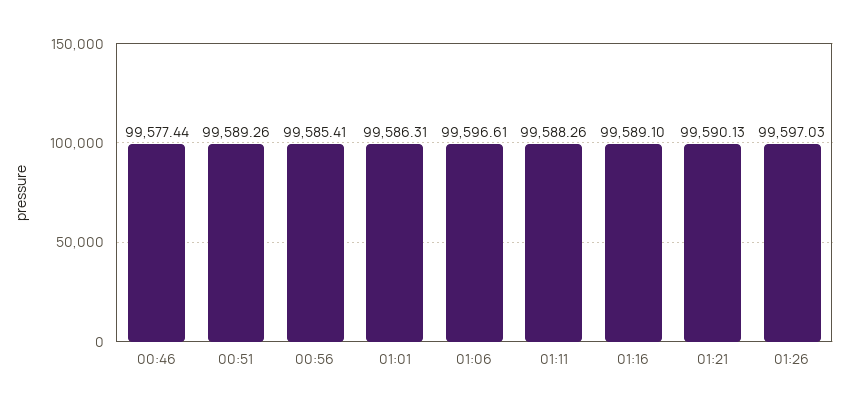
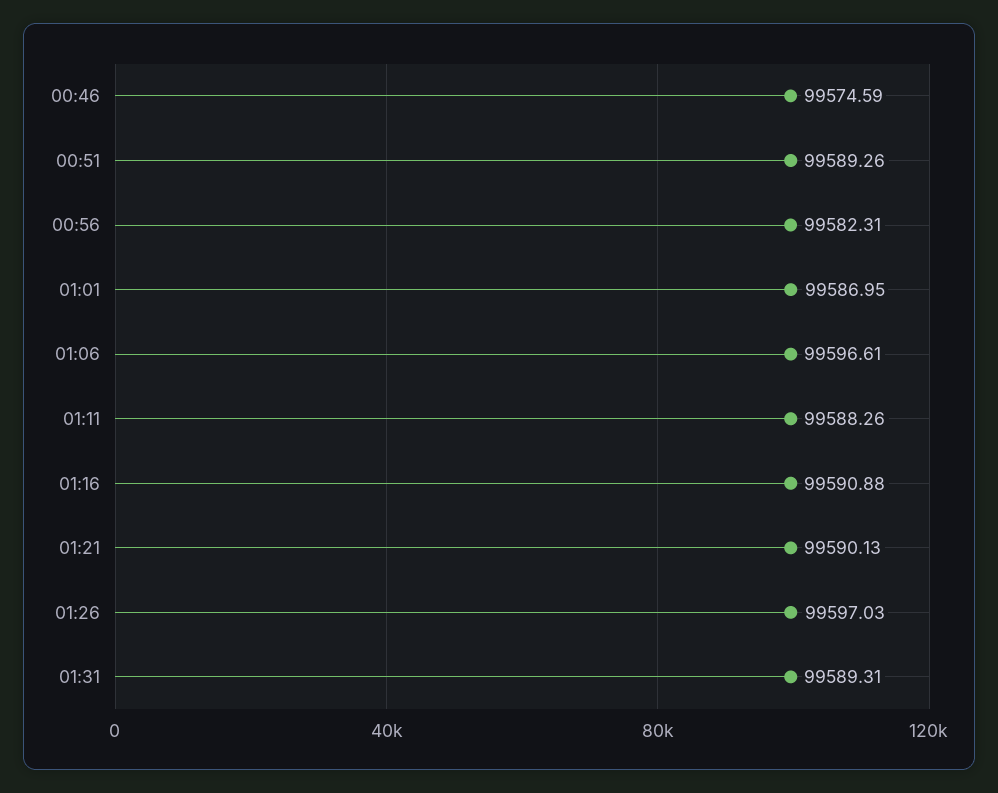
00:46: 99577.44 -> 99574.59
00:56: 99585.41 -> 99582.31
01:01: 99586.31 -> 99586.95
01:16: 99589.1 -> 99590.88
01:31: none -> 99589.31

